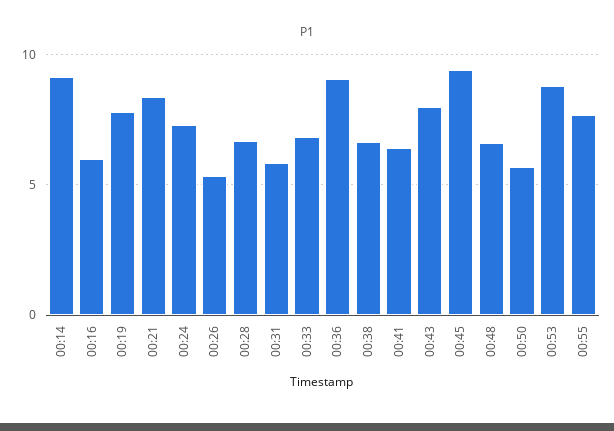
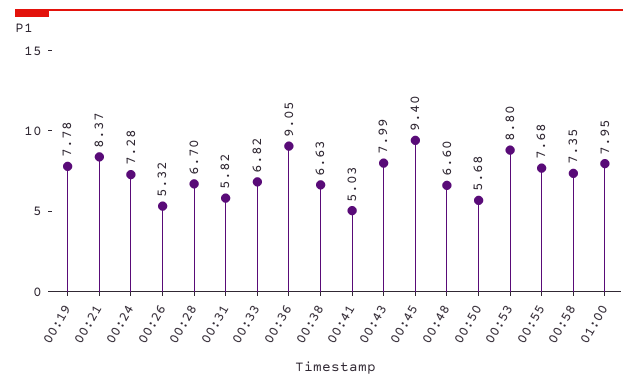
00:14: 9 -> none
00:16: 6 -> none
00:41: 6.5 -> 5.03
00:58: none -> 7.35
01:00: none -> 7.95

